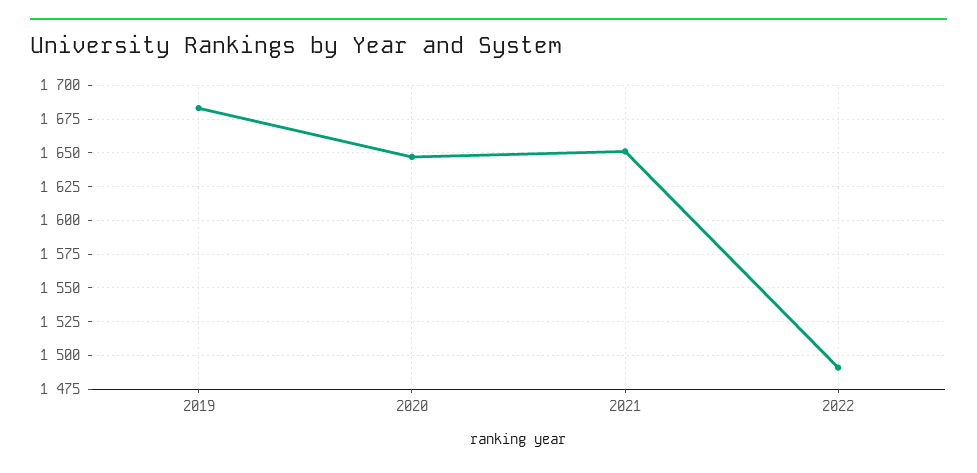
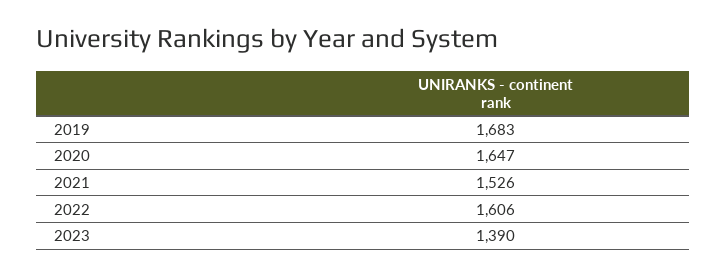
2021: 1650 -> 1526
2022: 1490 -> 1606
2023: none -> 1390

